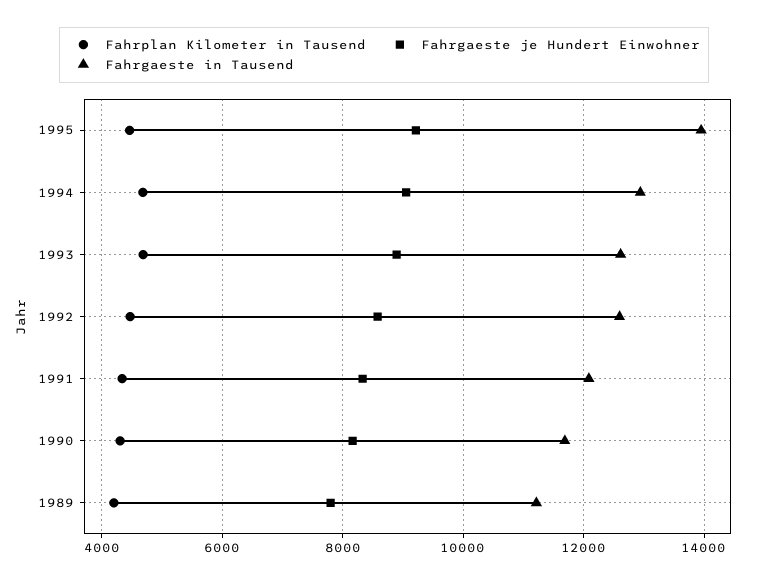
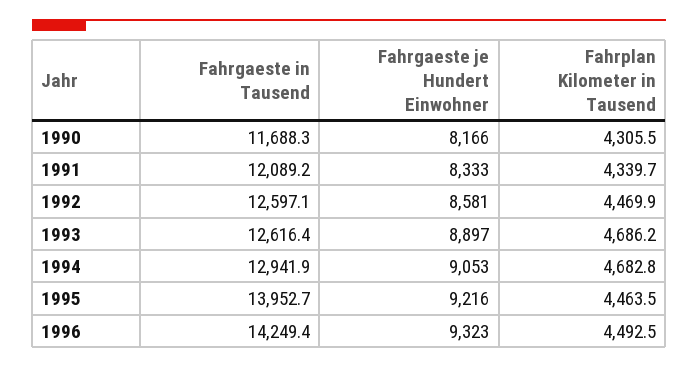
Fahrplan Kilometer in Tausend, 1989: 4200 -> none
Fahrgaeste je Hundert Einwohner, 1989: 7800 -> none
Fahrgaeste in Tausend, 1989: 11200 -> none
Fahrgaeste in Tausend, 1996: none -> 14249.4
Fahrgaeste je Hundert Einwohner, 1996: none -> 9323
Fahrplan Kilometer in Tausend, 1996: none -> 4492.5

